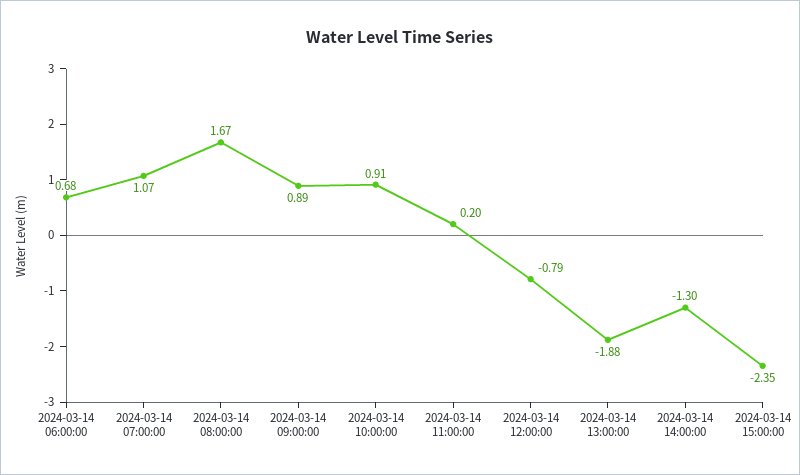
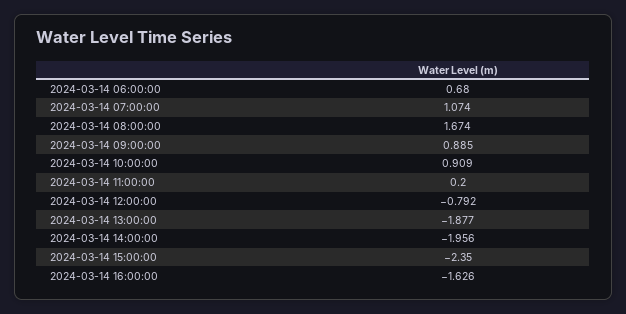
2024-03-14 14:00:00: -1.3 -> -1.956
2024-03-14 16:00:00: none -> -1.626

